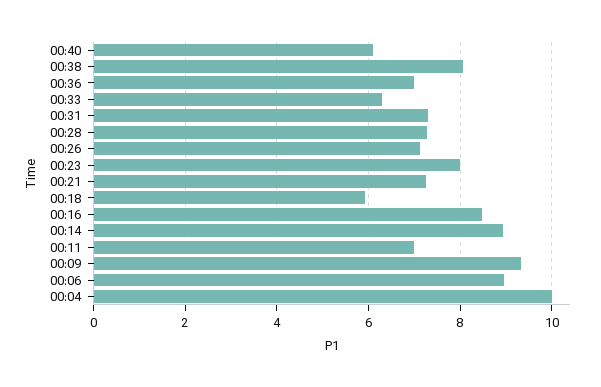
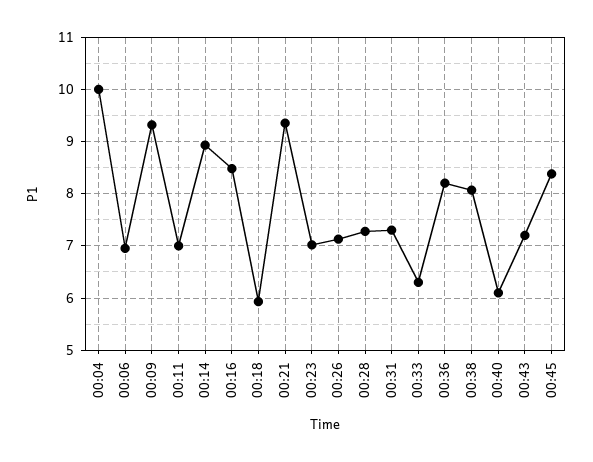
00:36: 7 -> 8.2
00:23: 8 -> 7
00:21: 7.2 -> 9.4
00:06: 9 -> 7
00:43: none -> 7.2
00:45: none -> 8.4

